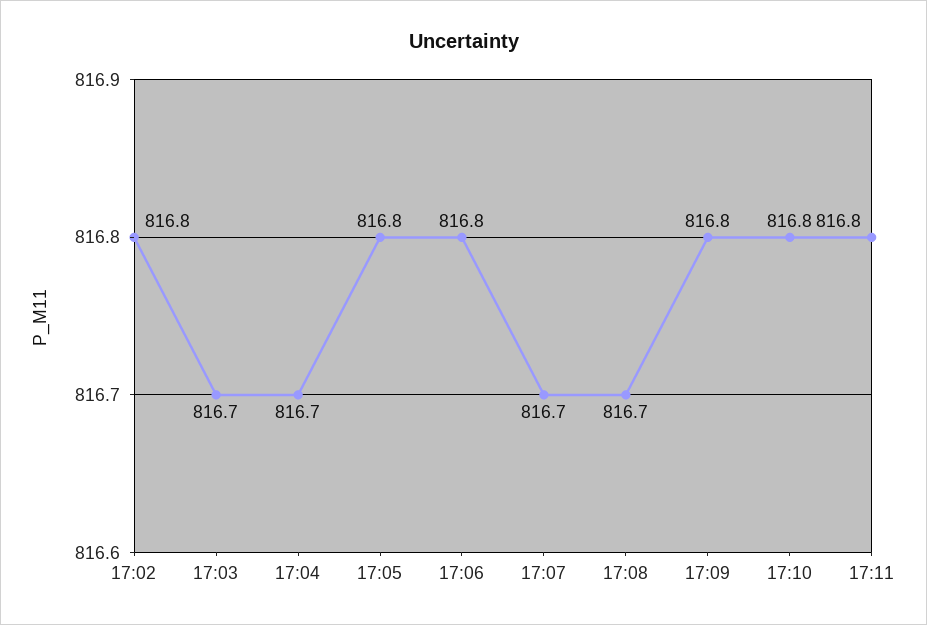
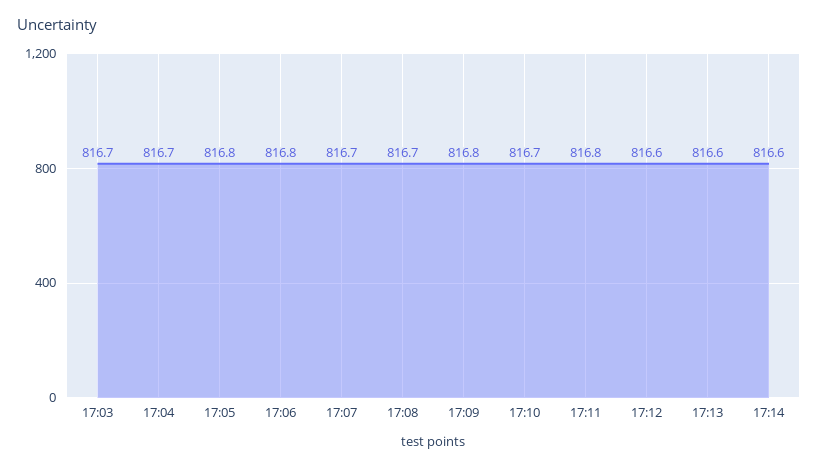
17:02: 816.8 -> none
17:10: 816.8 -> 816.7
17:12: none -> 816.6
17:13: none -> 816.6
17:14: none -> 816.6

